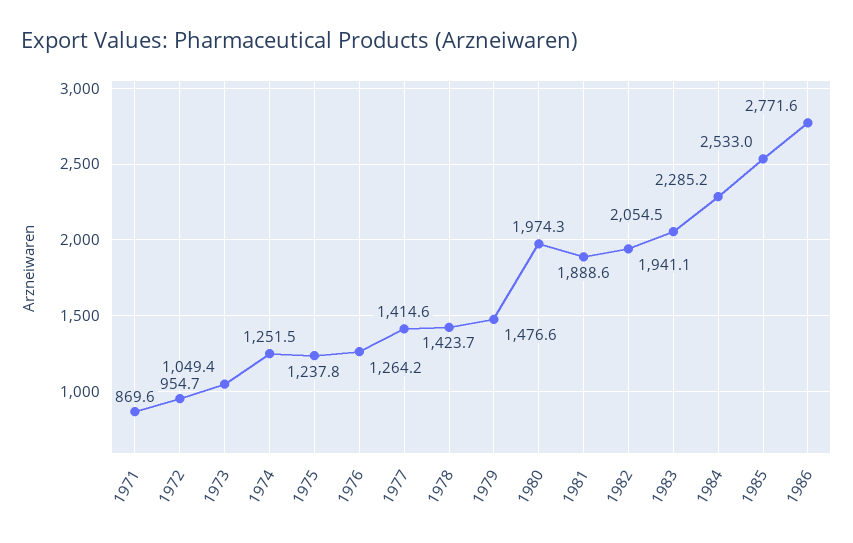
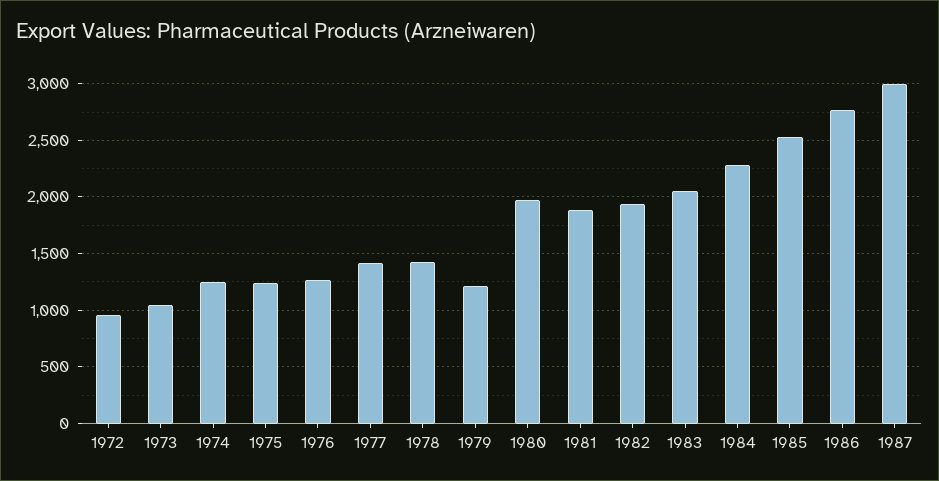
1971: 869.6 -> none
1979: 1476.6 -> 1200
1987: none -> 3000

